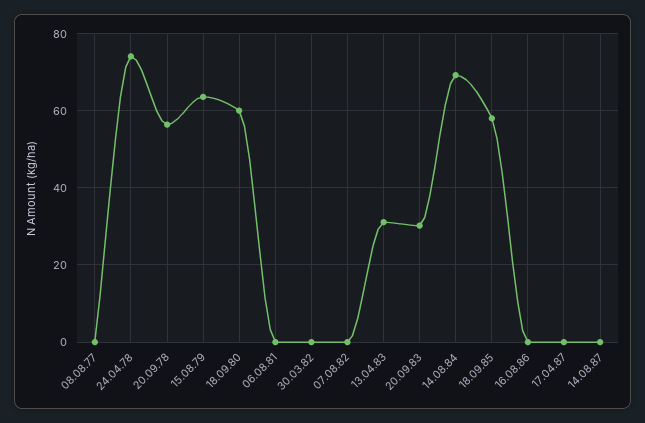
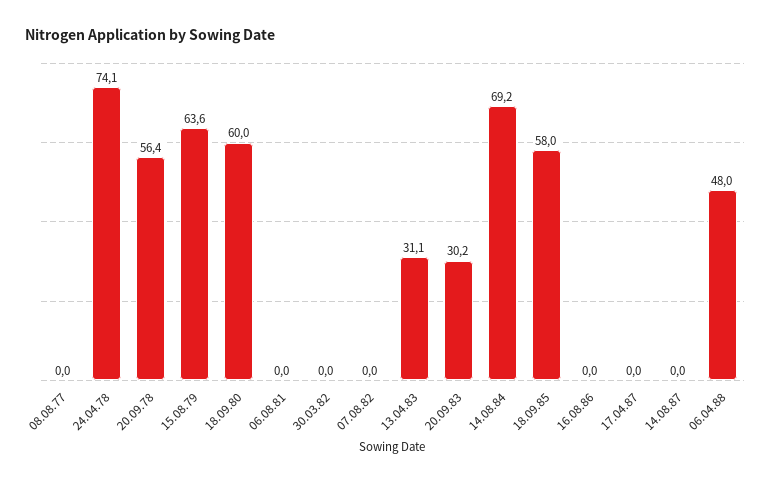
06.04.88: none -> 48

